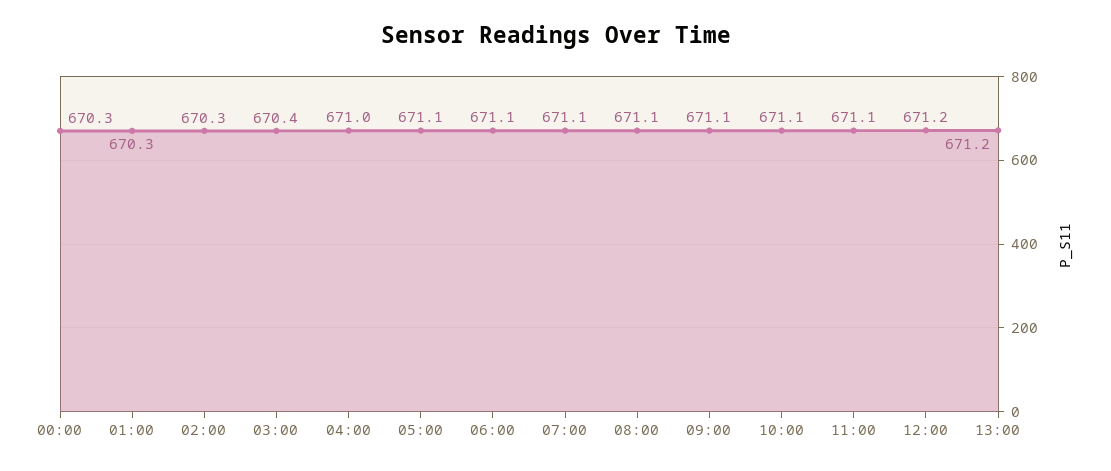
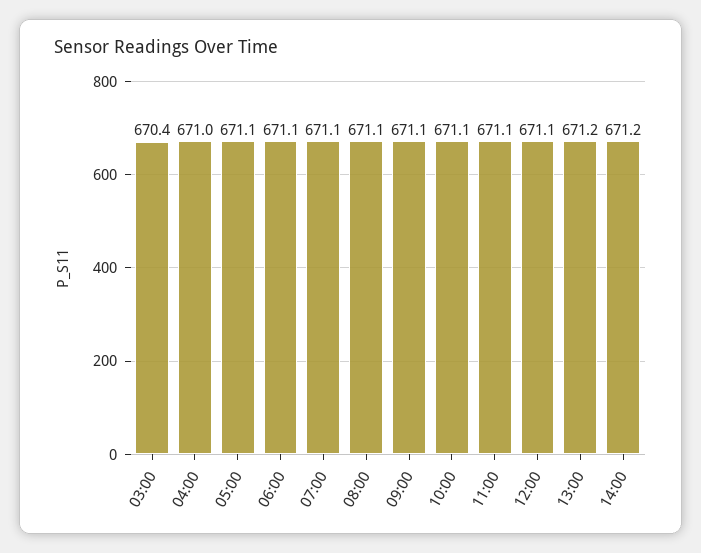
00:00: 670.3 -> none
01:00: 670.3 -> none
02:00: 670.3 -> none
12:00: 671.2 -> 671.1
14:00: none -> 671.2

